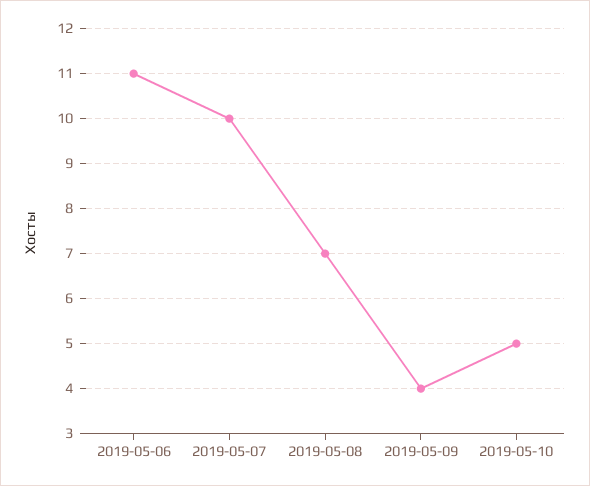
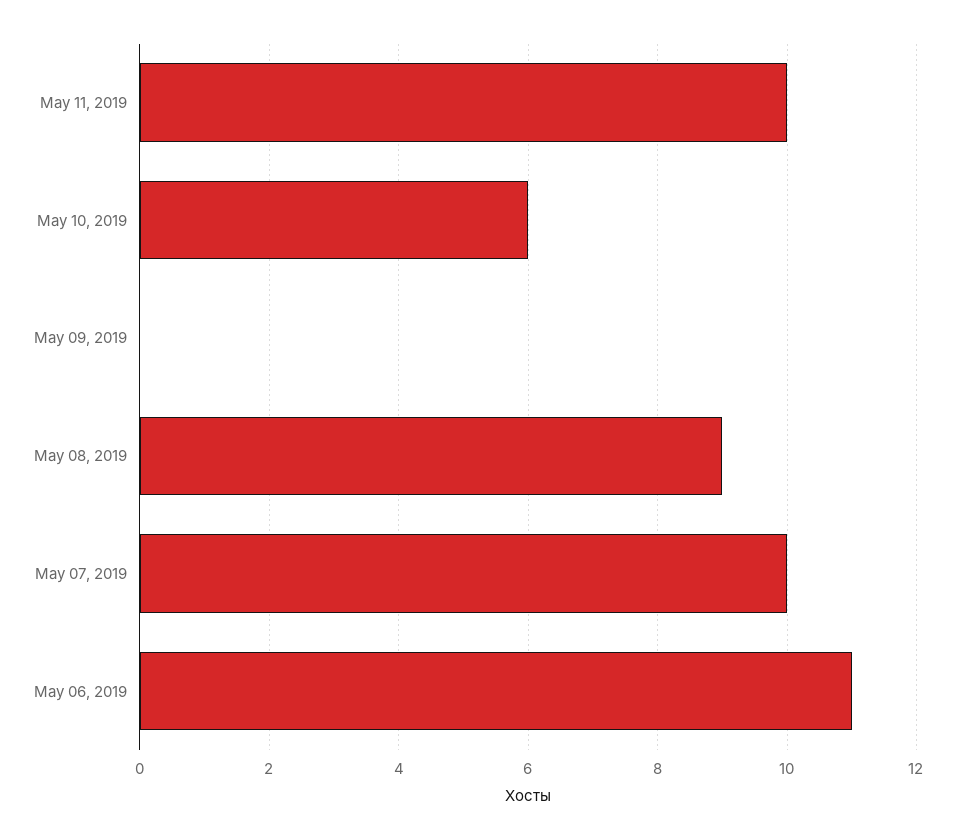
2019-05-08: 7 -> 9
2019-05-09: 4 -> 0
2019-05-10: 5 -> 6
May 11, 2019: none -> 10

